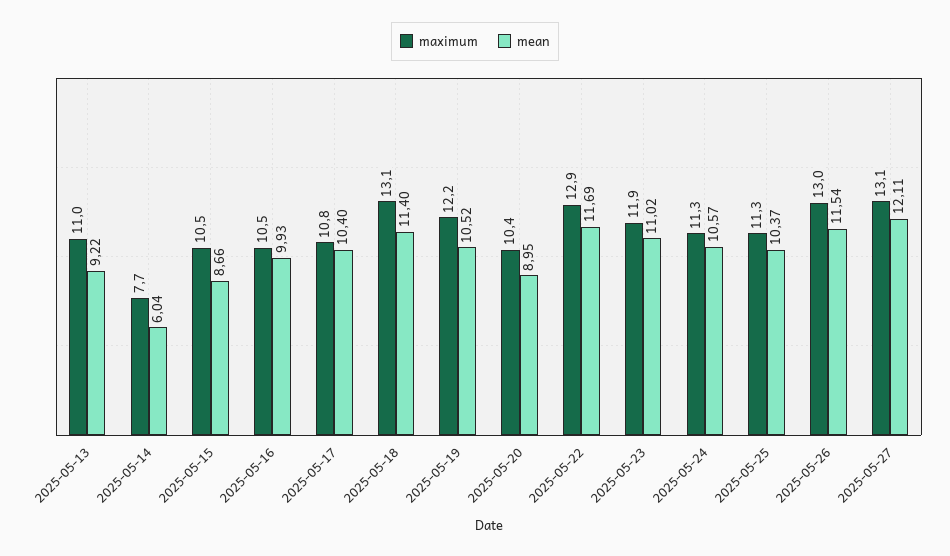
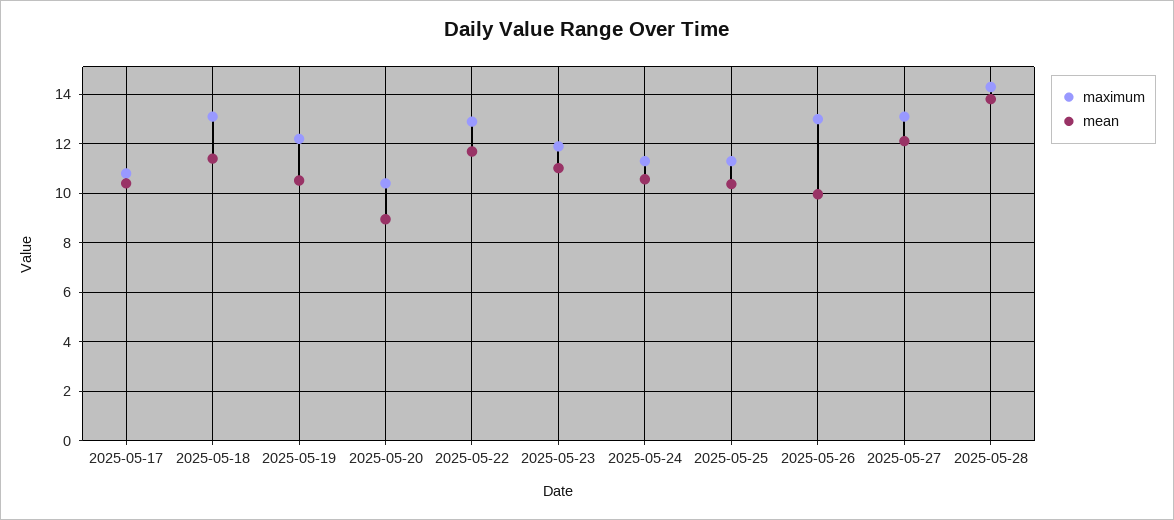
maximum, 2025-05-13: 11 -> none
mean, 2025-05-13: 9.22 -> none
maximum, 2025-05-14: 7.7 -> none
mean, 2025-05-14: 6.04 -> none
maximum, 2025-05-15: 10.5 -> none
mean, 2025-05-15: 8.66 -> none
maximum, 2025-05-16: 10.5 -> none
mean, 2025-05-16: 9.93 -> none
mean, 2025-05-26: 11.54 -> 10
maximum, 2025-05-28: none -> 14.25
mean, 2025-05-28: none -> 13.75

